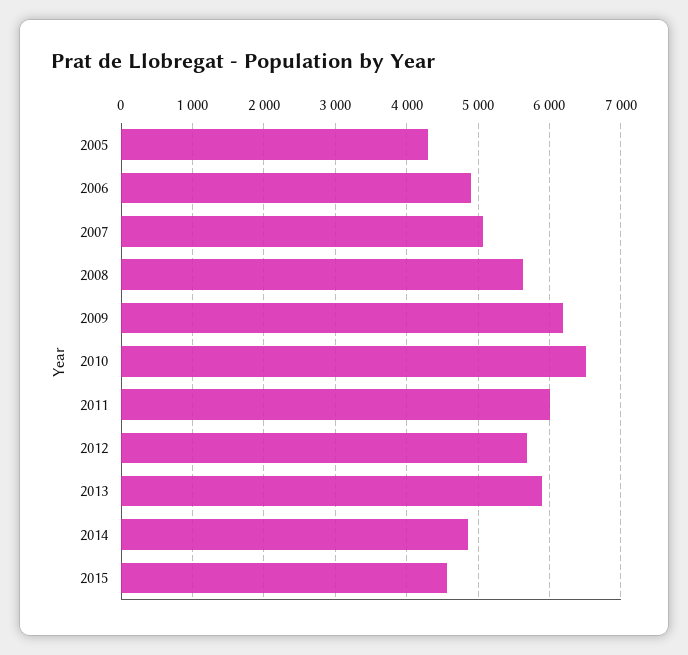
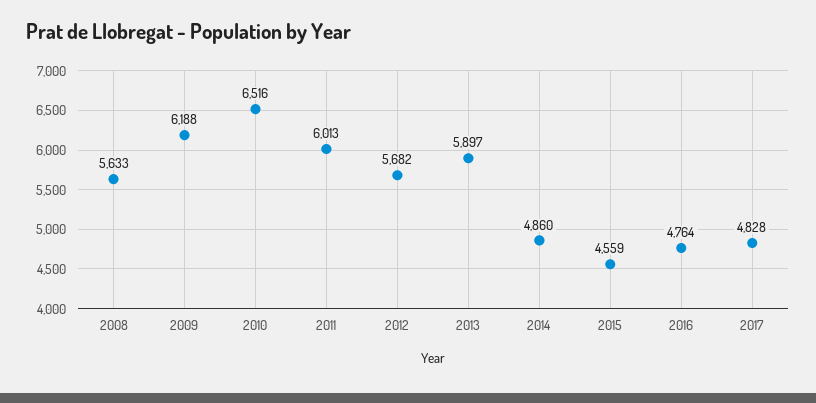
2005: 4300 -> none
2006: 4900 -> none
2007: 5100 -> none
2016: none -> 4764
2017: none -> 4828

